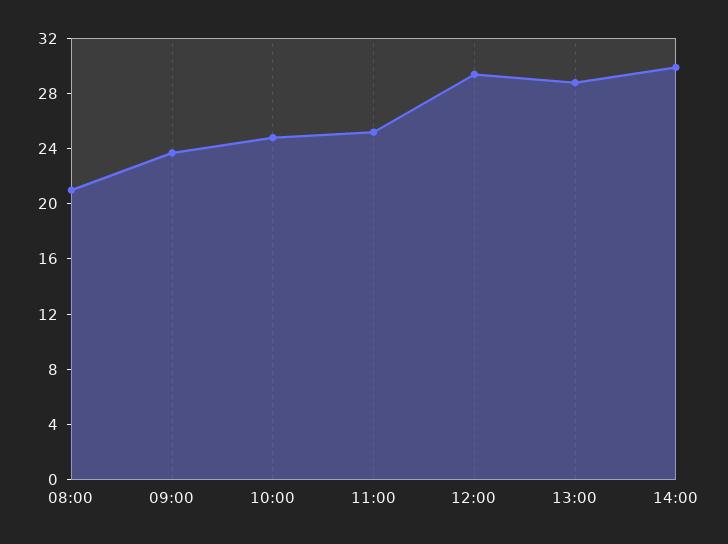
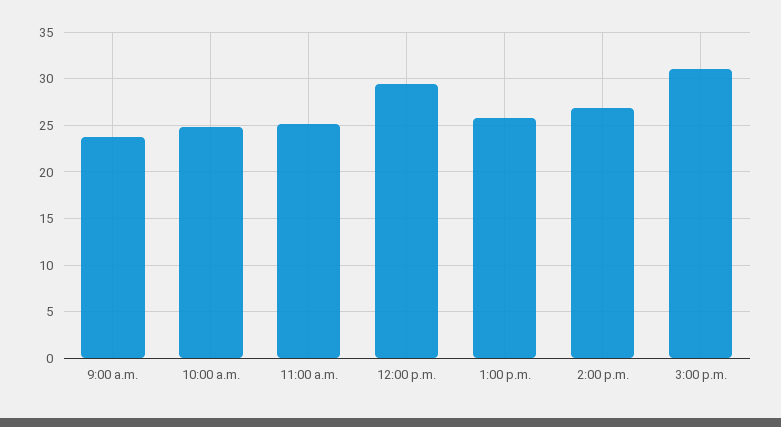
08:00: 21 -> none
13:00: 29 -> 26
14:00: 30 -> 27
3:00 p.m.: none -> 31

